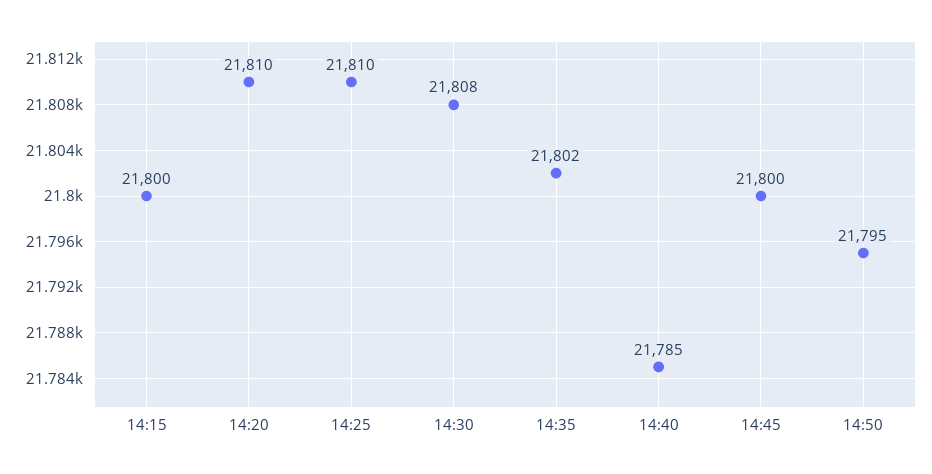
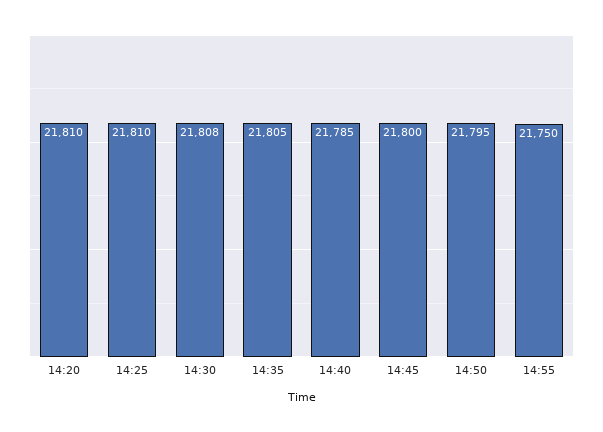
14:15: 21800 -> none
14:35: 21802 -> 21805
14:55: none -> 21750

